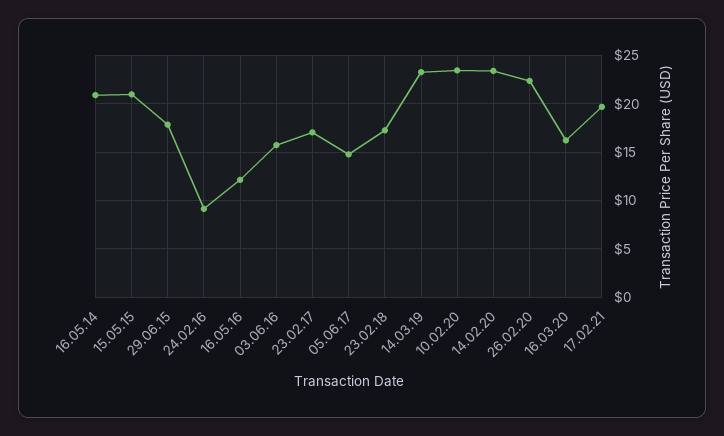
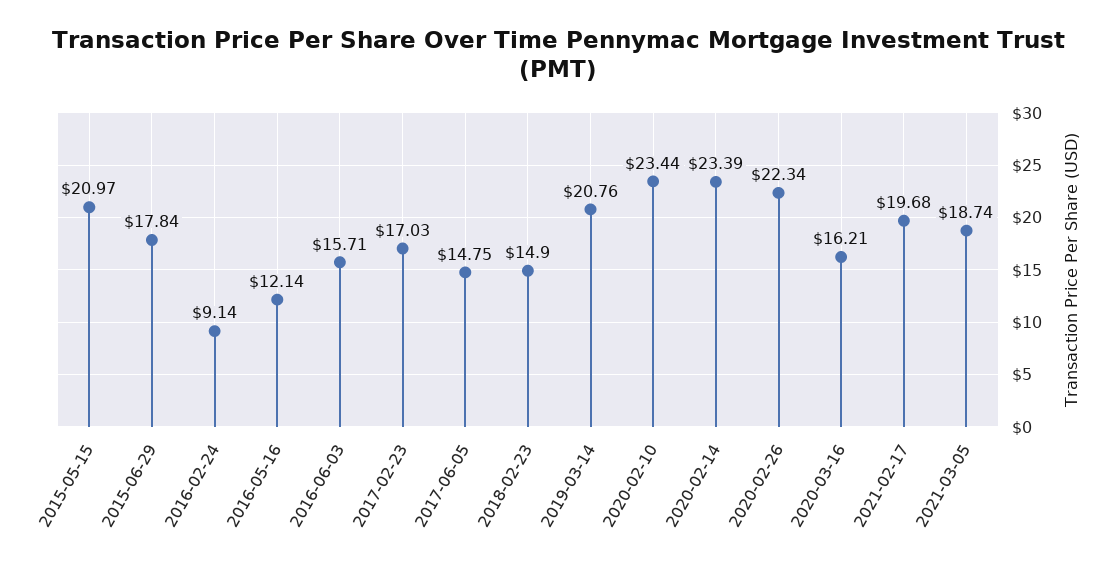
16.05.14: 21 -> none
23.02.18: 17 -> 14.9
14.03.19: 23 -> 20.76
2021-03-05: none -> 18.74

